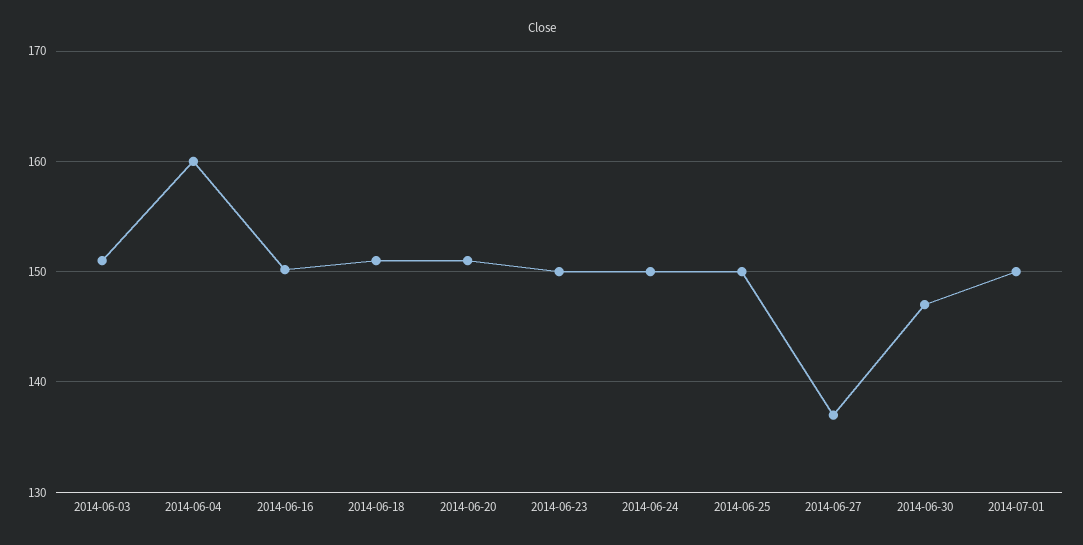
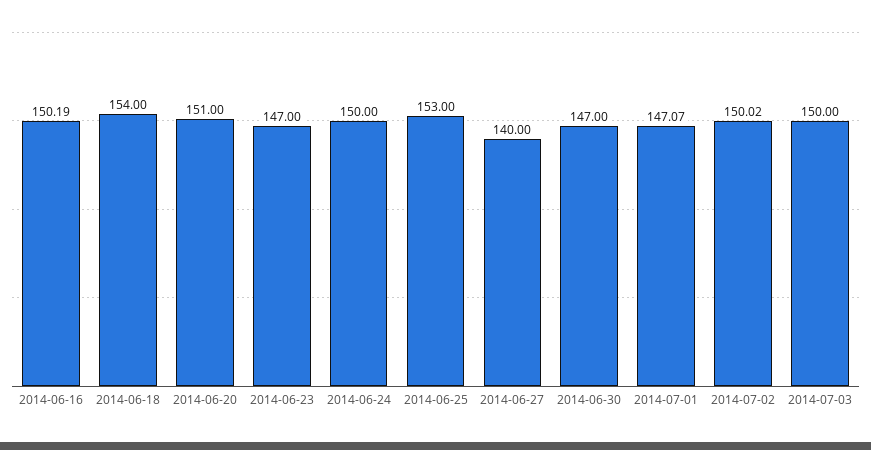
2014-06-03: 151 -> none
2014-06-04: 160 -> none
2014-06-18: 151 -> 154
2014-06-23: 150 -> 147
2014-06-25: 150 -> 153
2014-06-27: 137 -> 140
2014-07-01: 150 -> 147.07
2014-07-02: none -> 150.02
2014-07-03: none -> 150

